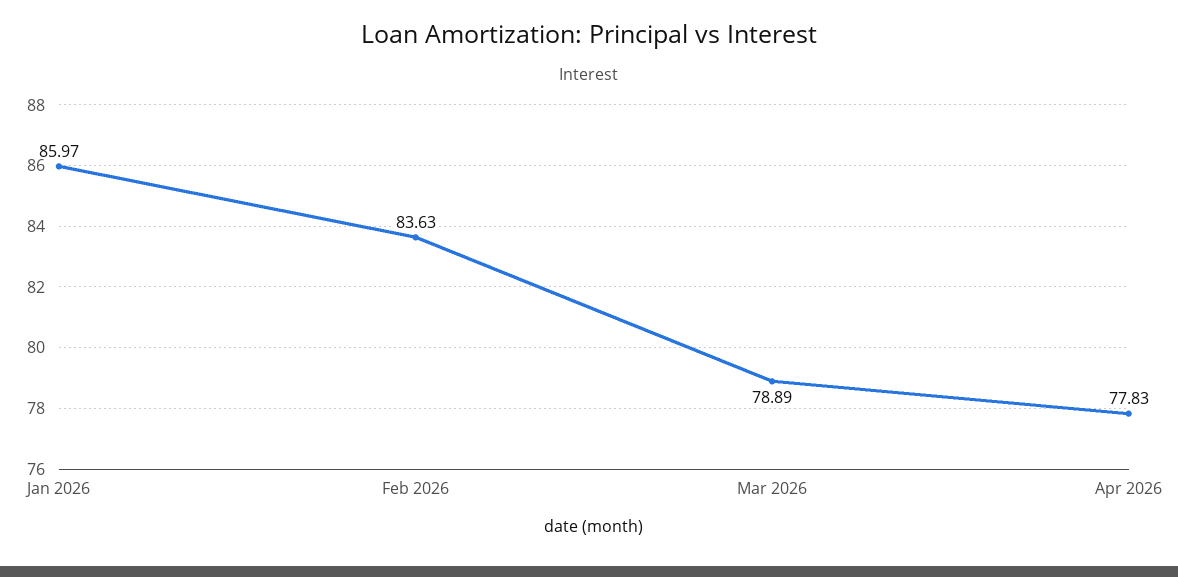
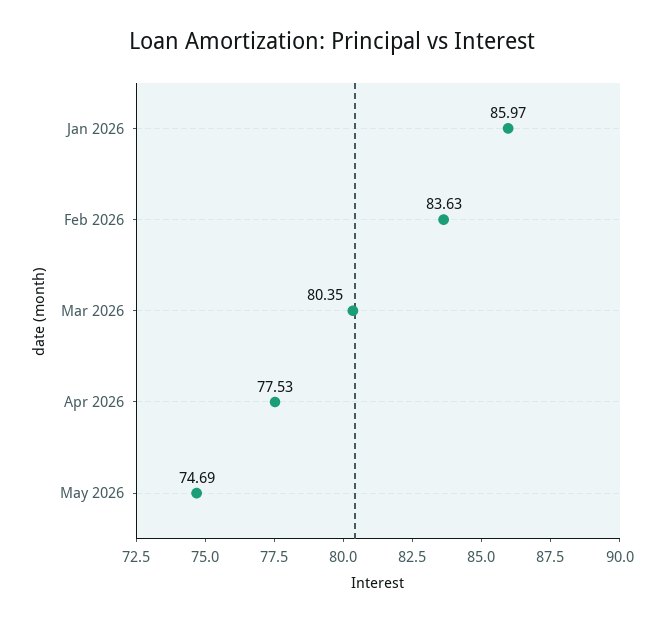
Mar 2026: 78.89 -> 80.35
Apr 2026: 77.83 -> 77.53
May 2026: none -> 74.69

